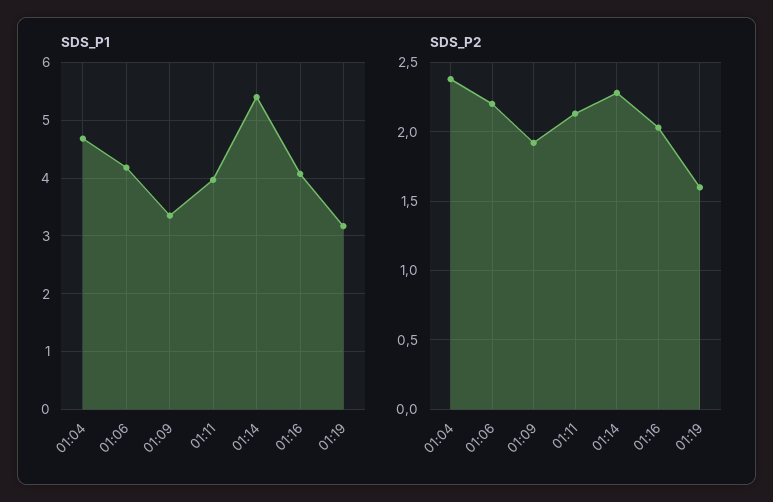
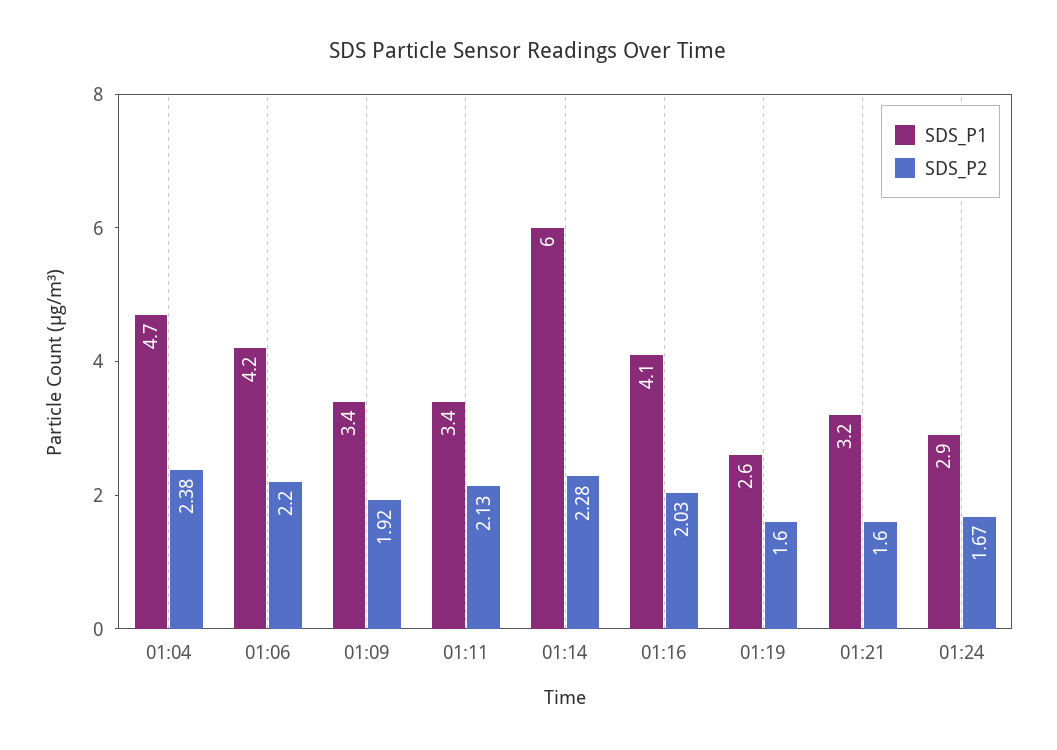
SDS_P1, 01:11: 4 -> 3.4
SDS_P1, 01:14: 5.4 -> 6
SDS_P1, 01:19: 3.2 -> 2.6
SDS_P1, 01:21: none -> 3.2
SDS_P2, 01:21: none -> 1.6
SDS_P1, 01:24: none -> 2.9
SDS_P2, 01:24: none -> 1.67

